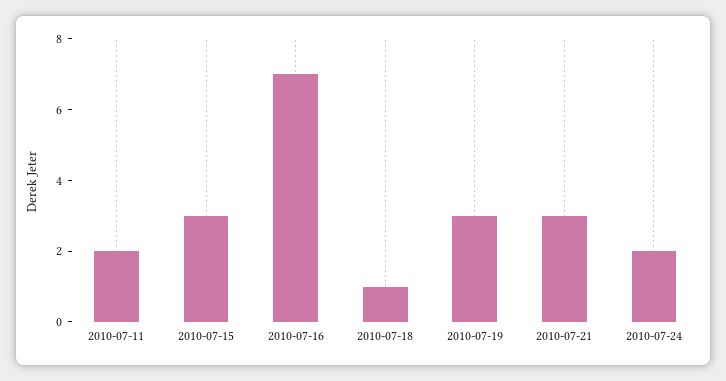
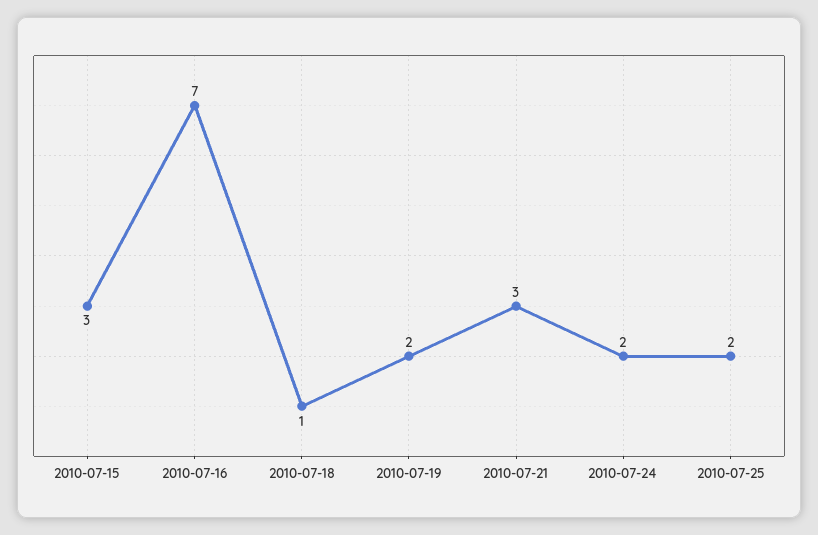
2010-07-11: 2 -> none
2010-07-19: 3 -> 2
2010-07-25: none -> 2

